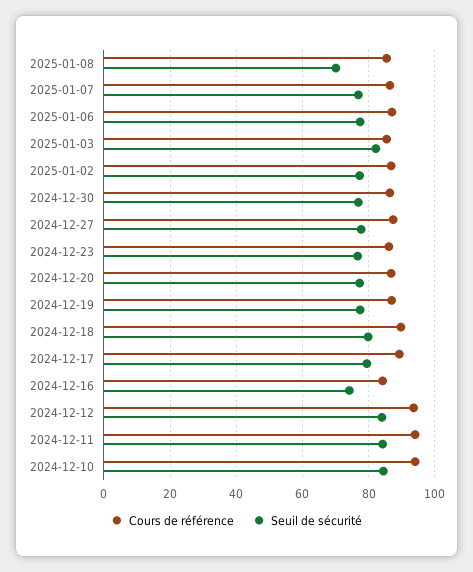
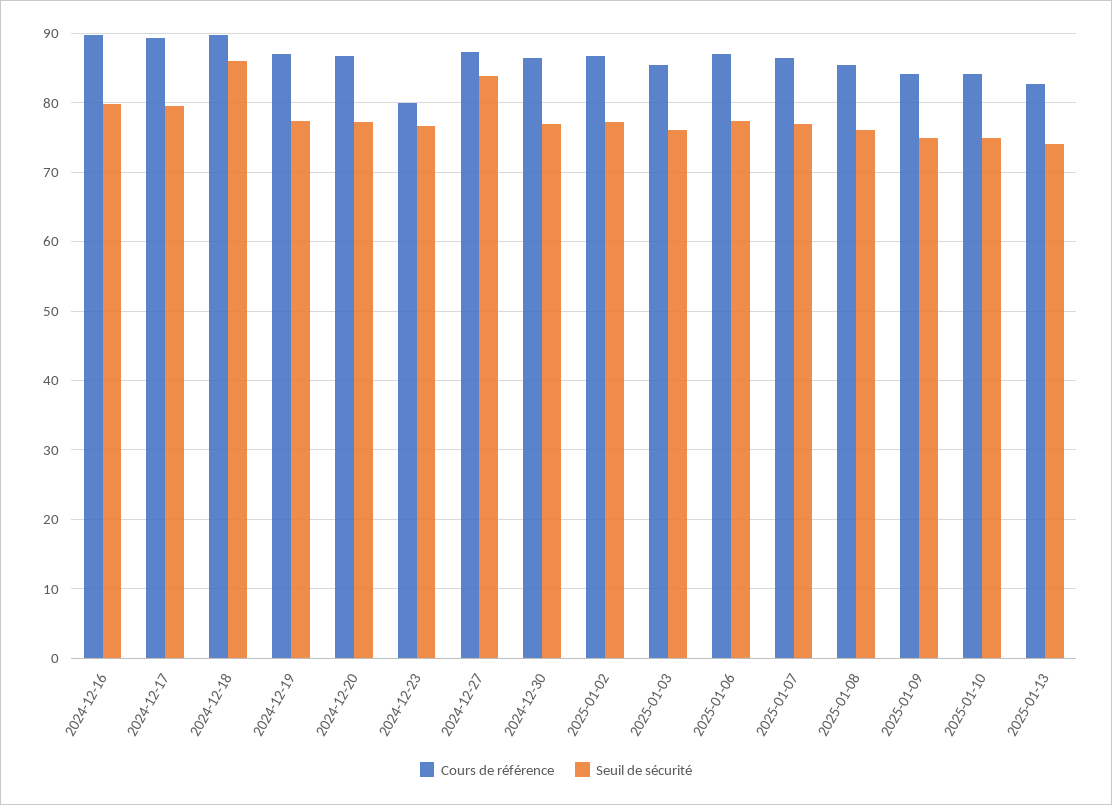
Seuil de sécurité, 2025-01-08: 70 -> 76
Seuil de sécurité, 2025-01-03: 82 -> 76
Seuil de sécurité, 2024-12-27: 78 -> 84
Cours de référence, 2024-12-23: 86 -> 80
Seuil de sécurité, 2024-12-18: 80 -> 86
Cours de référence, 2024-12-16: 84 -> 90
Seuil de sécurité, 2024-12-16: 74 -> 80
Cours de référence, 2024-12-12: 94 -> none
Seuil de sécurité, 2024-12-12: 84 -> none
Cours de référence, 2024-12-11: 94 -> none
Seuil de sécurité, 2024-12-11: 84 -> none
Cours de référence, 2024-12-10: 94 -> none
Seuil de sécurité, 2024-12-10: 84 -> none
Cours de référence, 2025-01-09: none -> 84
Seuil de sécurité, 2025-01-09: none -> 75
Cours de référence, 2025-01-10: none -> 84
Seuil de sécurité, 2025-01-10: none -> 75
Cours de référence, 2025-01-13: none -> 83
Seuil de sécurité, 2025-01-13: none -> 74

